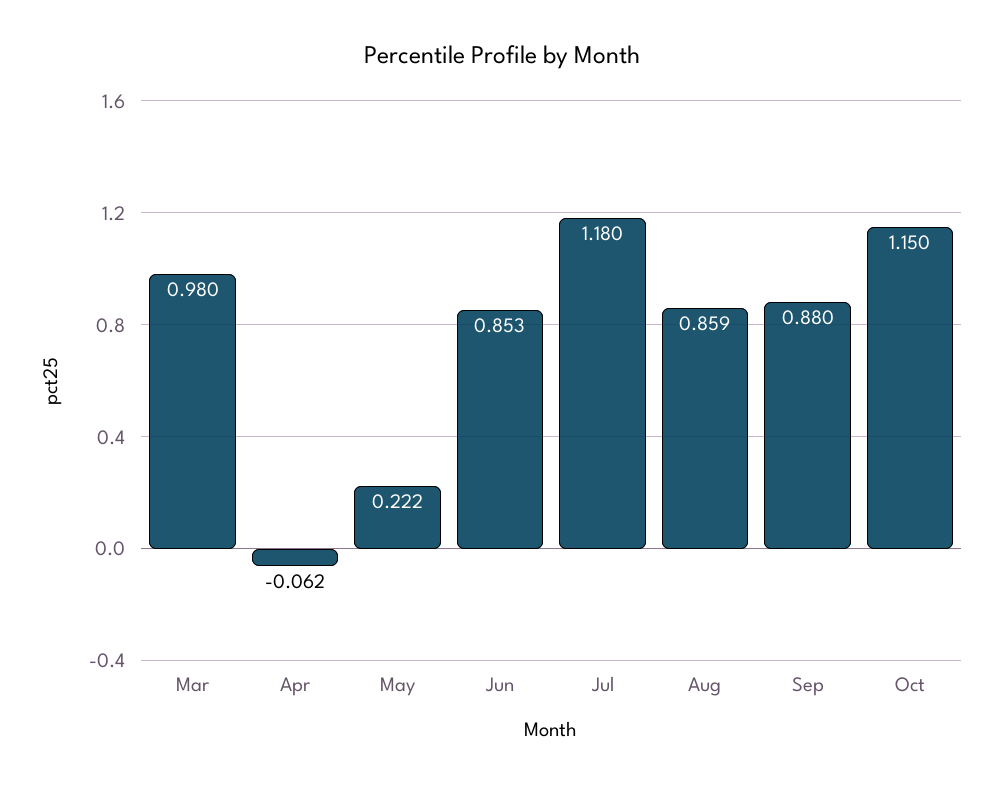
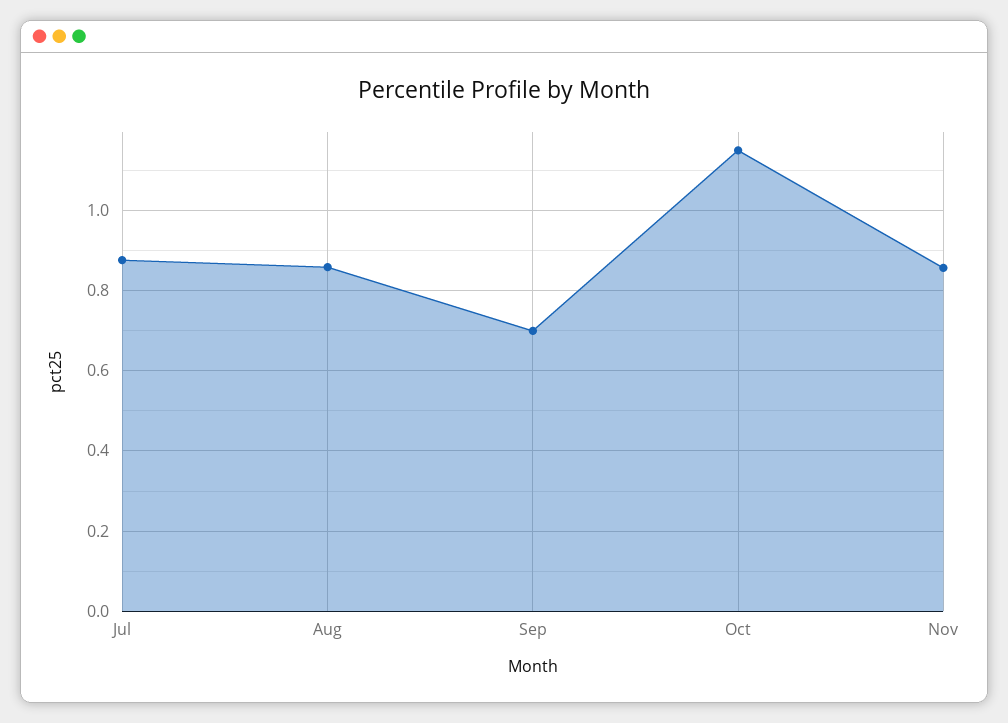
Mar: 0.98 -> none
Apr: -0.062 -> none
May: 0.222 -> none
Jun: 0.853 -> none
Jul: 1.18 -> 0.88
Sep: 0.88 -> 0.7
Nov: none -> 0.86

